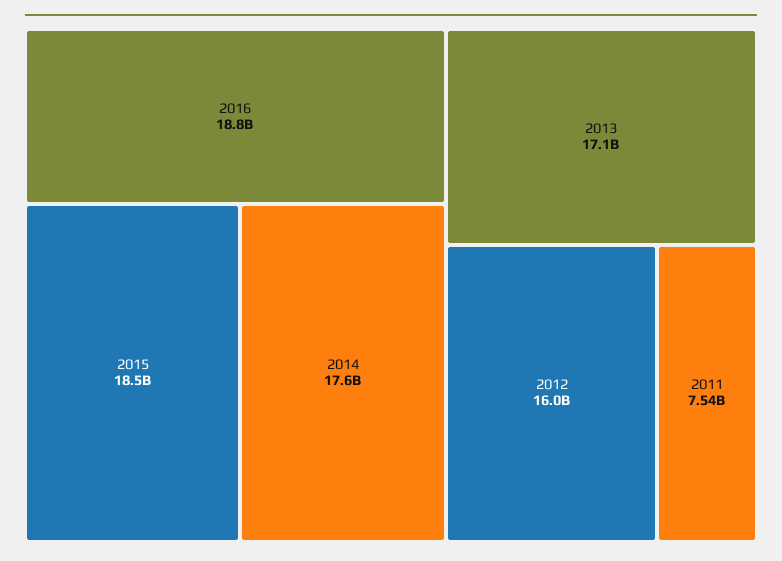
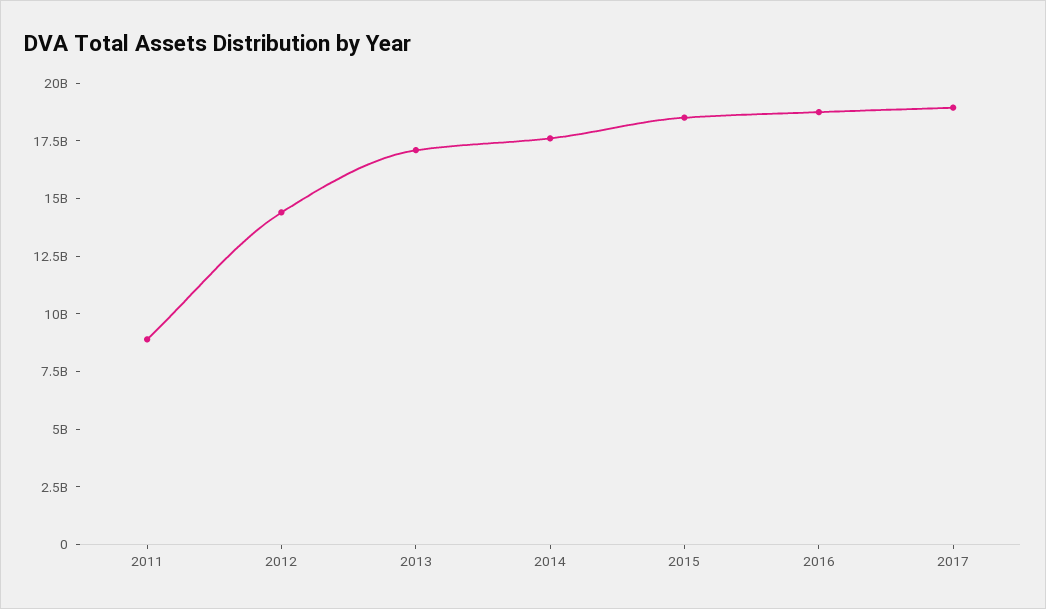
2012: 16000000000 -> 14500000000
2011: 7540000000 -> 9000000000
2017: none -> 19000000000

